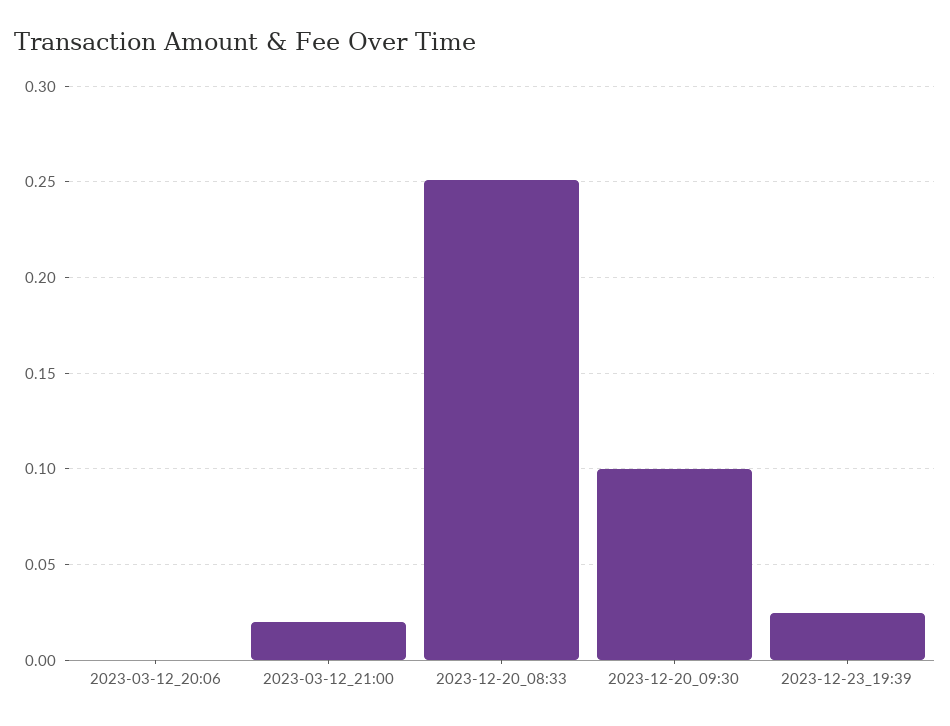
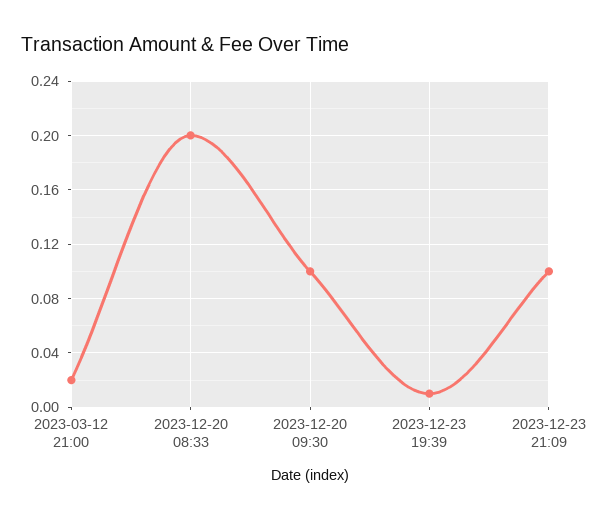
2023-03-12_20:06: 0 -> none
2023-12-20_08:33: 0.25 -> 0.2
2023-12-23_19:39: 0.025 -> 0.01
2023-12-23 21:09: none -> 0.1

